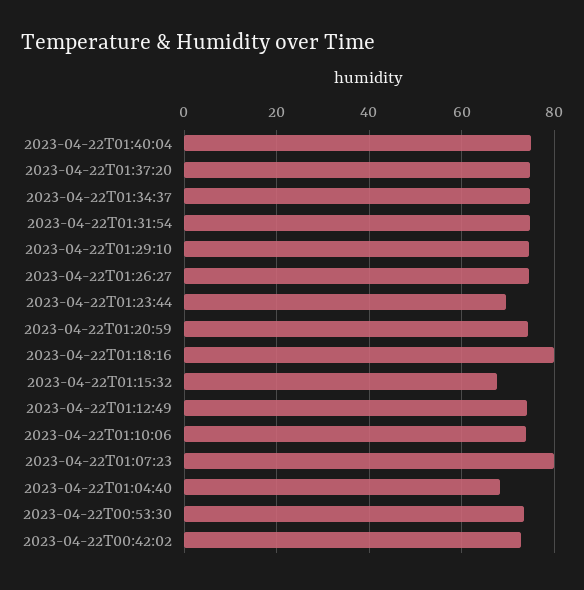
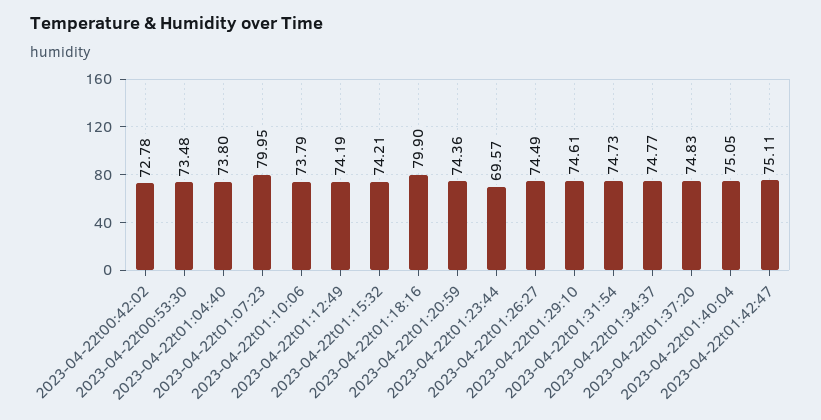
2023-04-22T01:15:32: 68 -> 74.21
2023-04-22T01:04:40: 68 -> 73.8
2023-04-22t01:42:47: none -> 75.11

